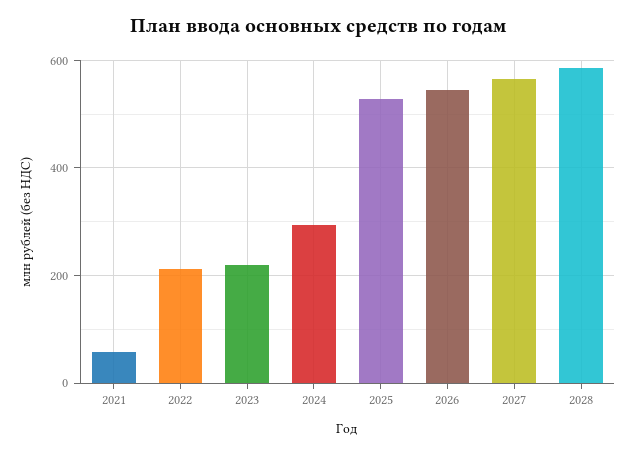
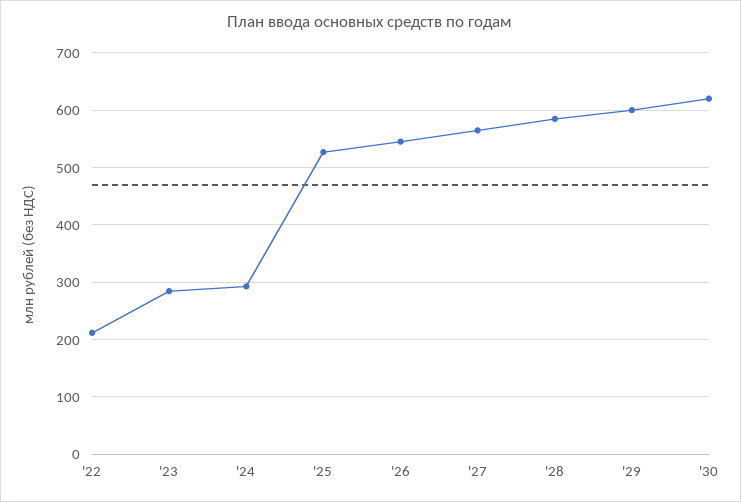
2021: 60 -> none
2023: 220 -> 280
'29: none -> 600
'30: none -> 620

